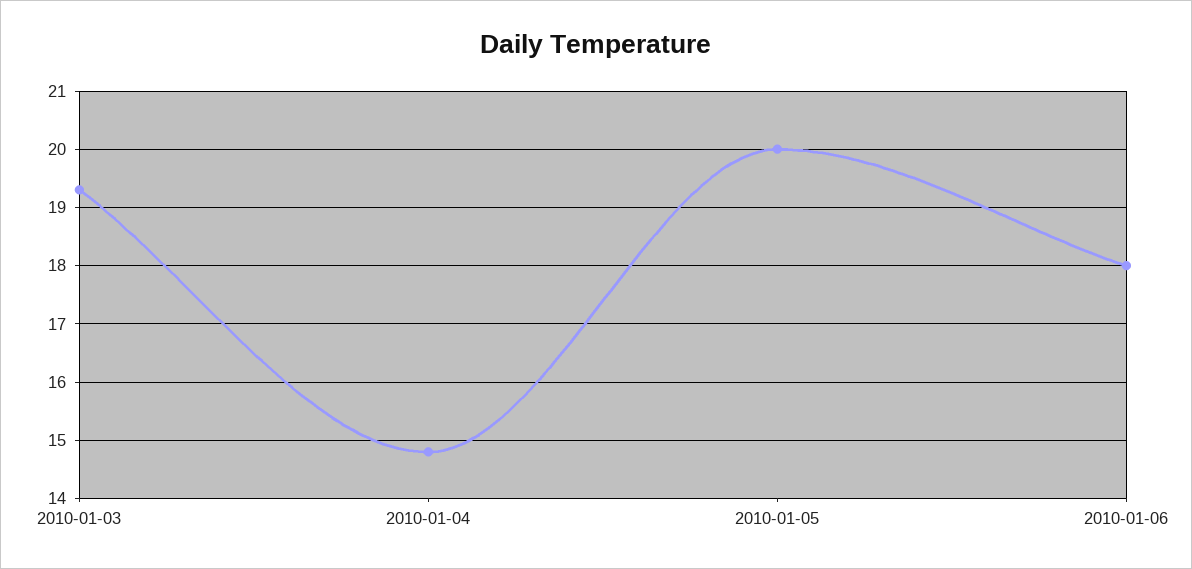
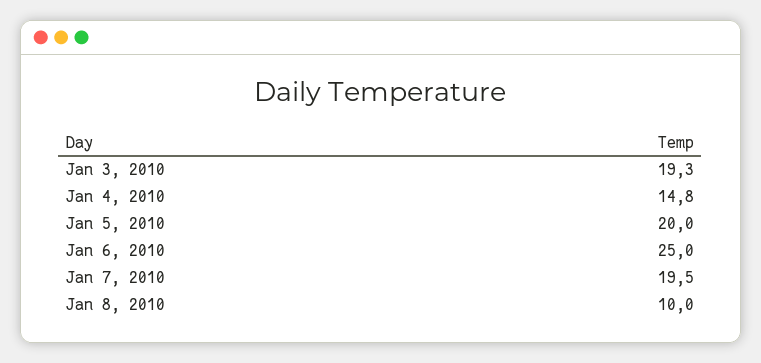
2010-01-06: 18 -> 25
Jan 7, 2010: none -> 19.5
Jan 8, 2010: none -> 10

